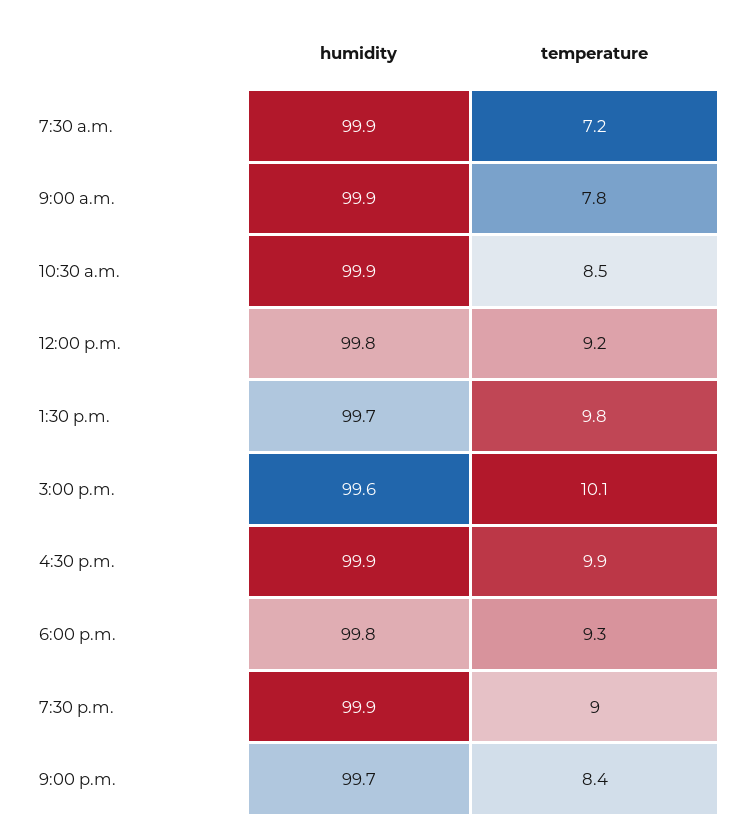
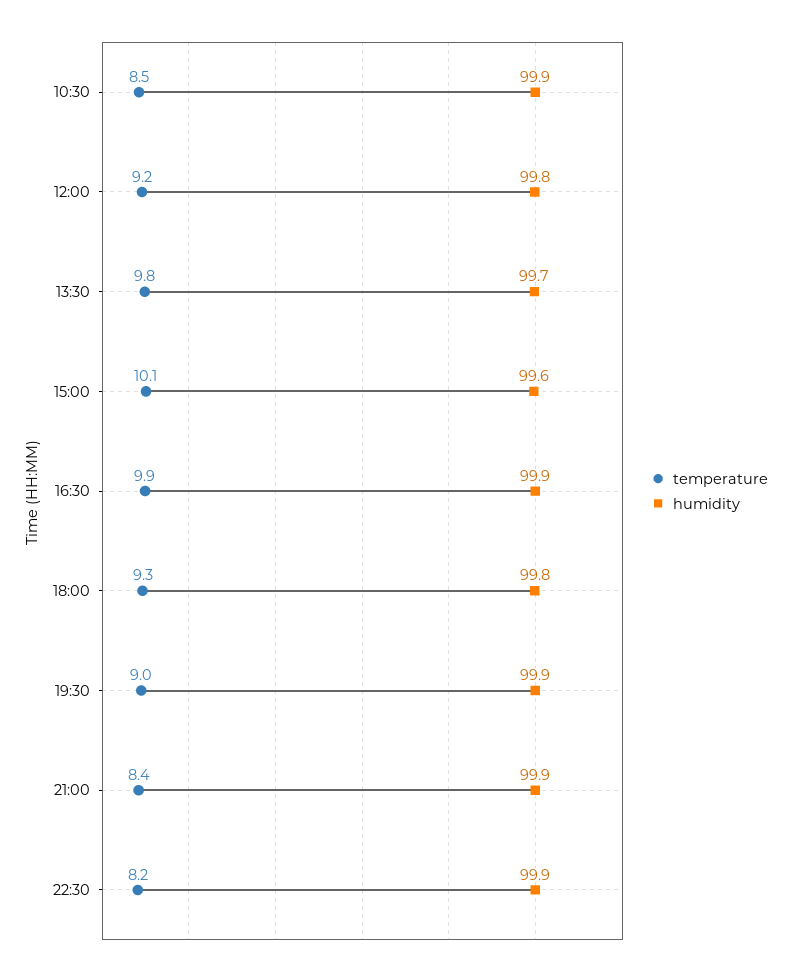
humidity, 7:30 a.m.: 99.9 -> none
temperature, 7:30 a.m.: 7.2 -> none
humidity, 9:00 a.m.: 99.9 -> none
temperature, 9:00 a.m.: 7.8 -> none
humidity, 9:00 p.m.: 99.7 -> 99.9
temperature, 22:30: none -> 8.2
humidity, 22:30: none -> 99.9

